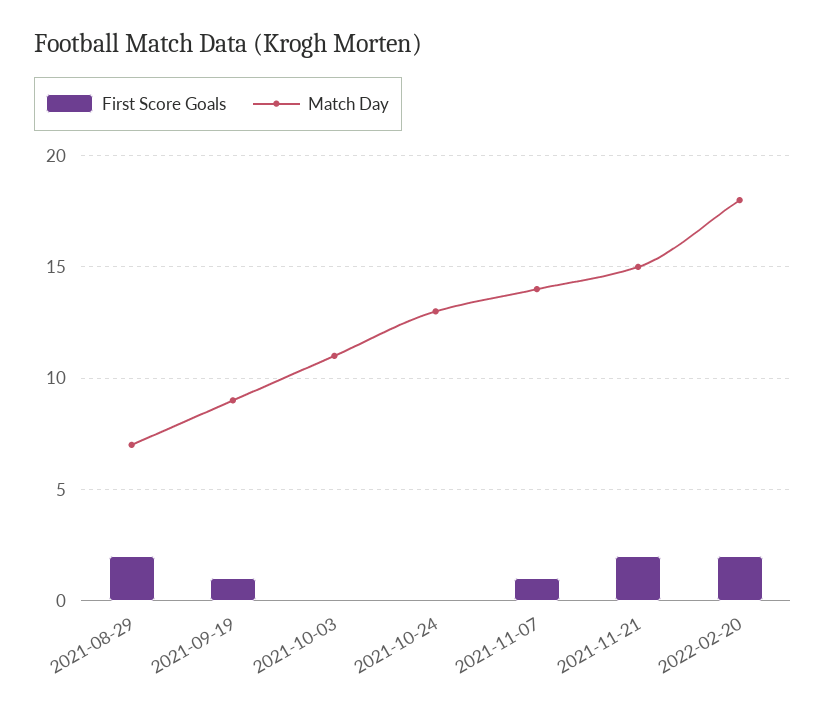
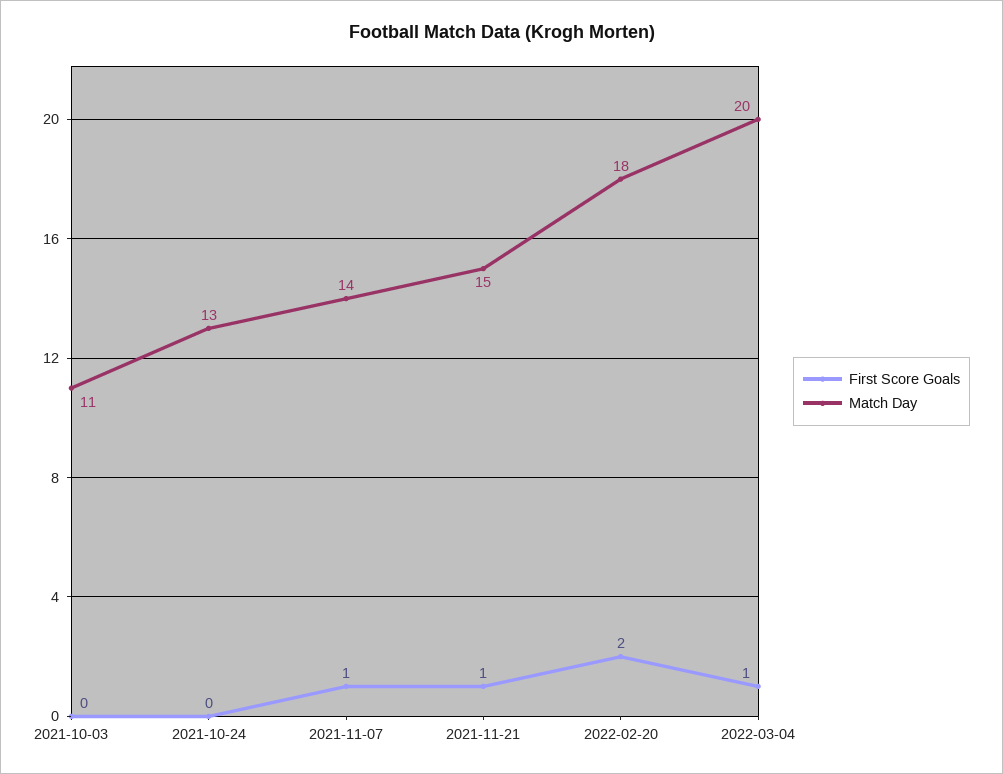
First Score Goals, 2021-08-29: 2 -> none
Match Day, 2021-08-29: 7 -> none
First Score Goals, 2021-09-19: 1 -> none
Match Day, 2021-09-19: 9 -> none
First Score Goals, 2021-11-21: 2 -> 1
First Score Goals, 2022-03-04: none -> 1
Match Day, 2022-03-04: none -> 20

